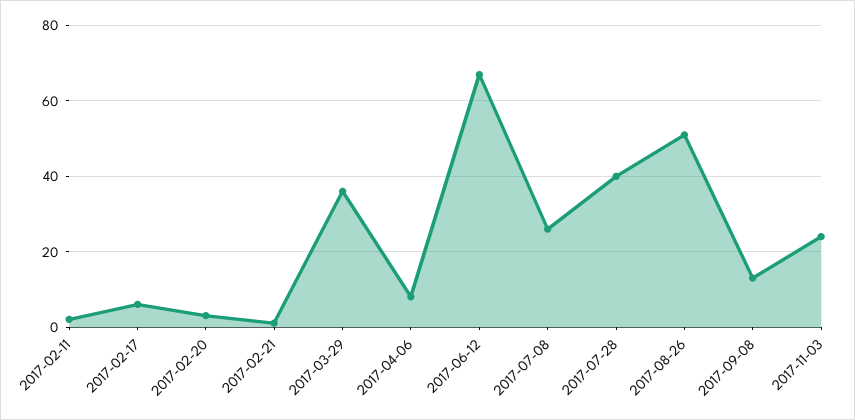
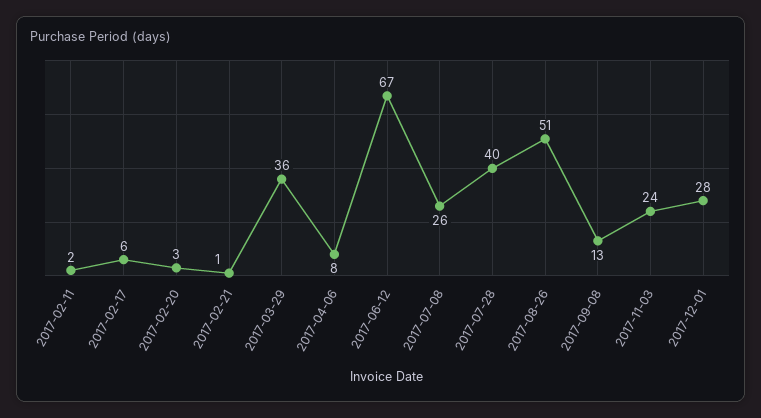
2017-12-01: none -> 28

